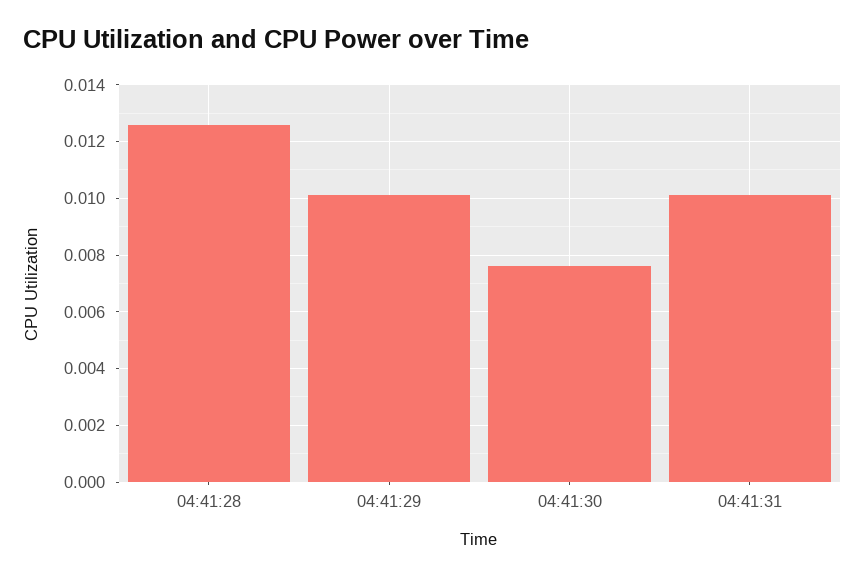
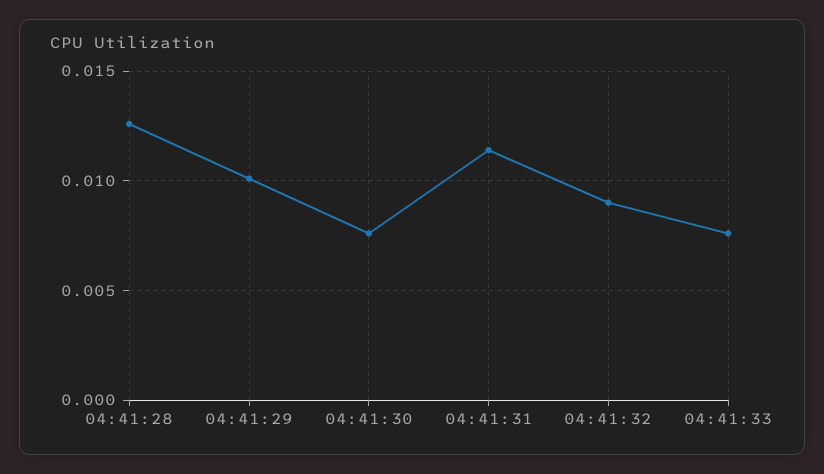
04:41:31: 0.01 -> 0.0115
04:41:32: none -> 0.009
04:41:33: none -> 0.0075

